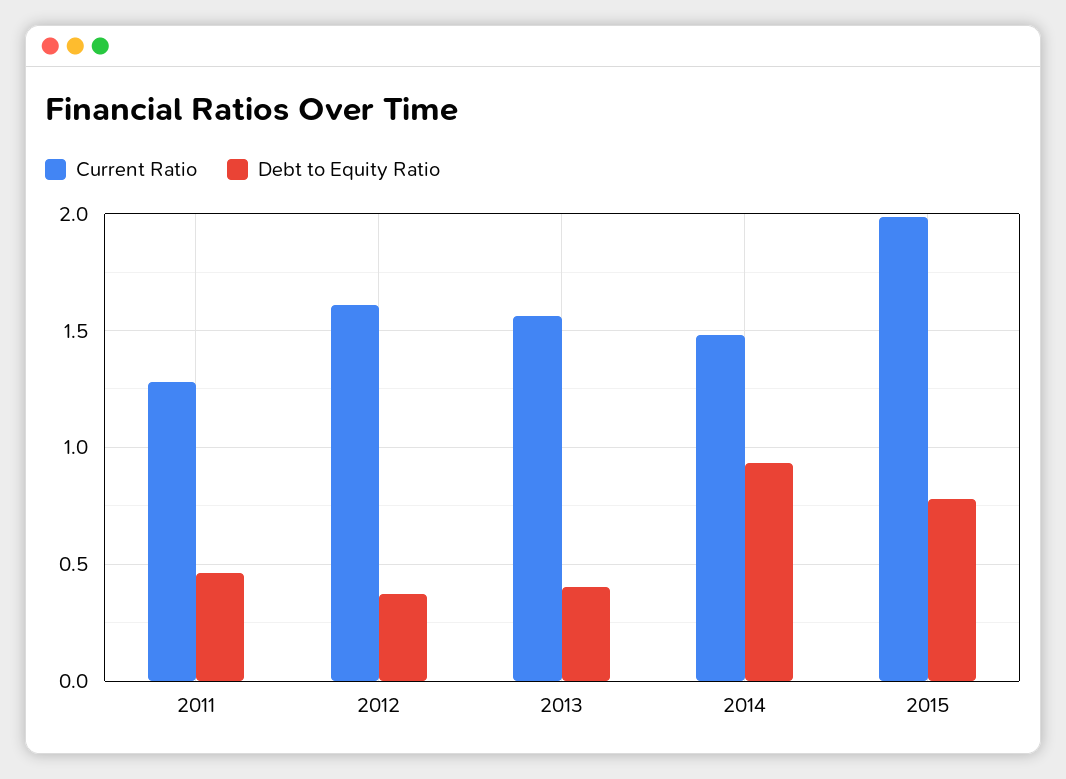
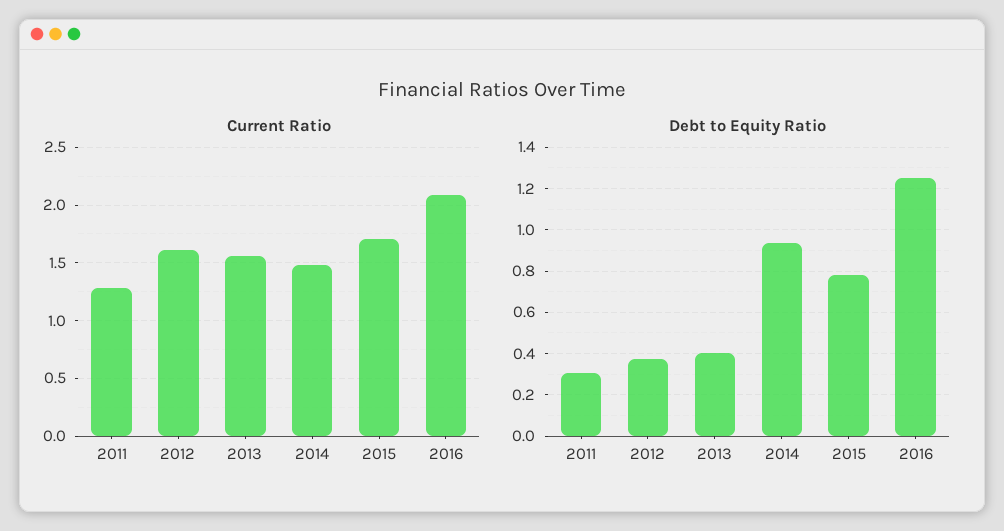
Debt to Equity Ratio, 2011: 0.45 -> 0.3
Current Ratio, 2015: 2 -> 1.7
Current Ratio, 2016: none -> 2.1
Debt to Equity Ratio, 2016: none -> 1.25

